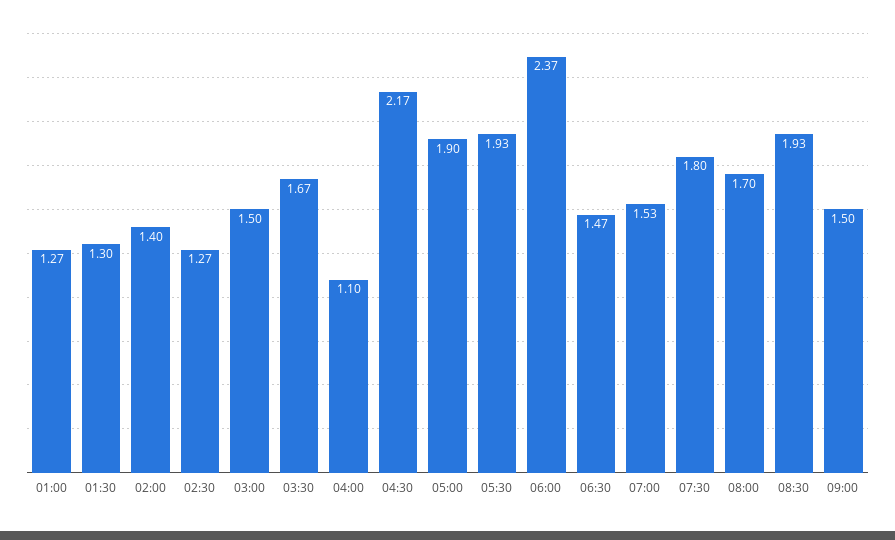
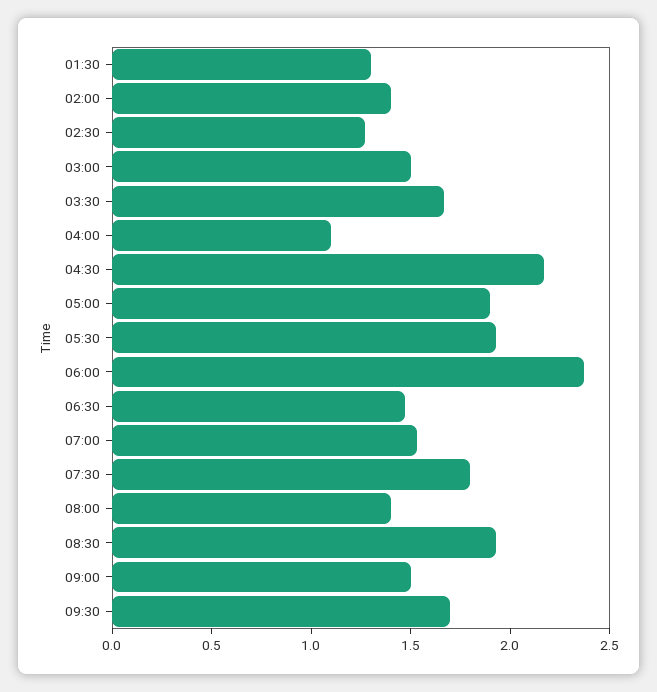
01:00: 1.27 -> none
08:00: 1.7 -> 1.4
09:30: none -> 1.7

